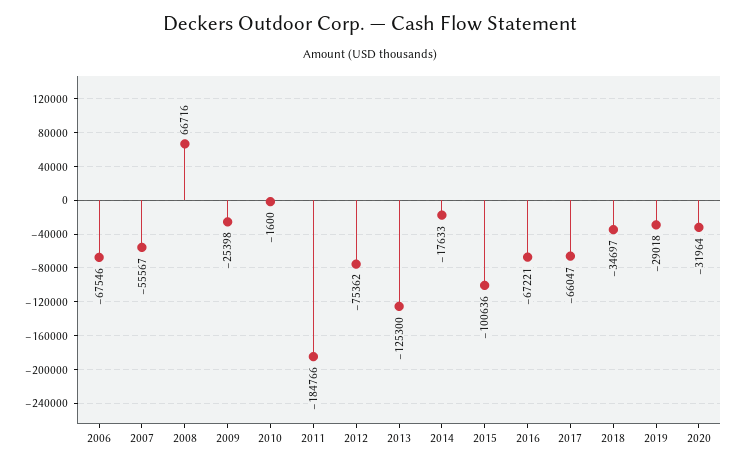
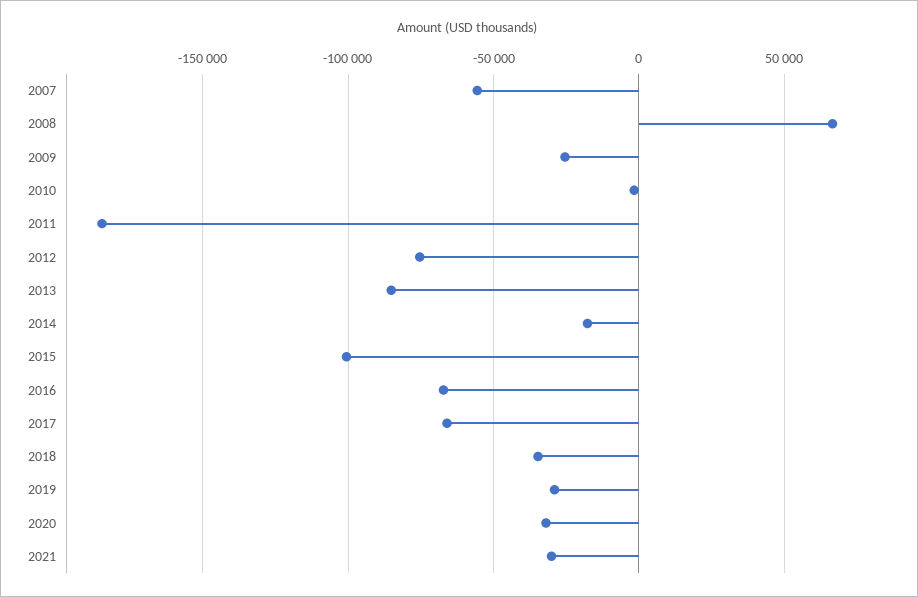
2006: -67546 -> none
2013: -125300 -> -85000
2021: none -> -30000

